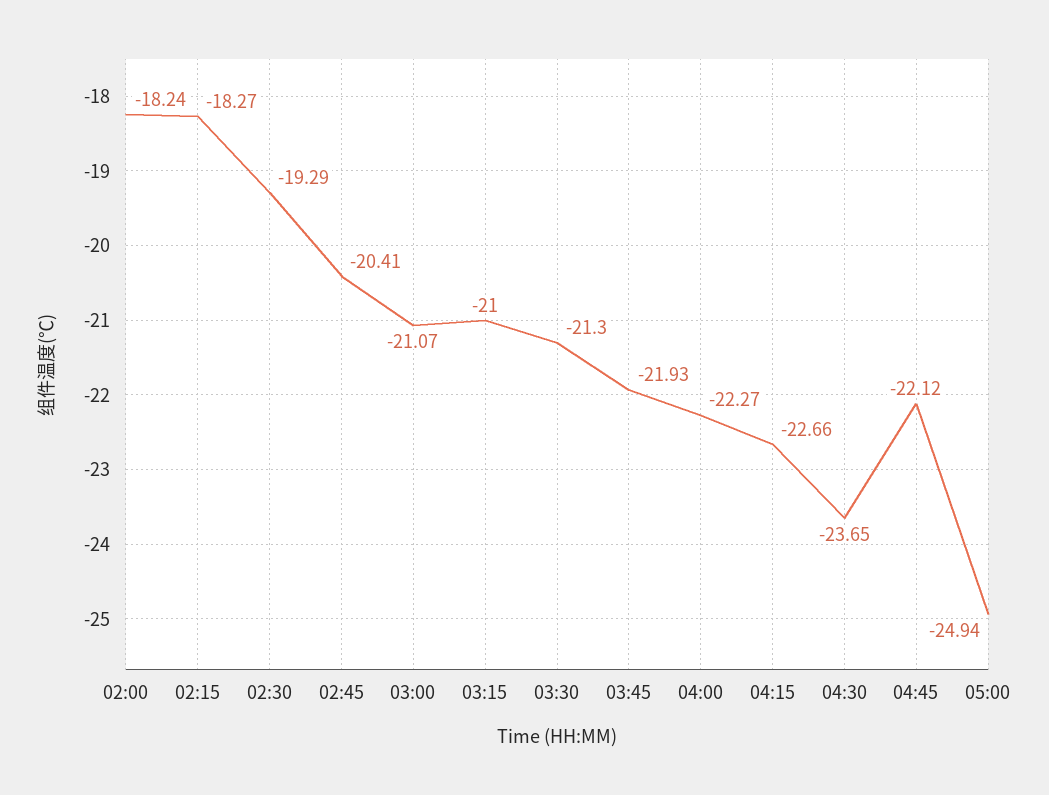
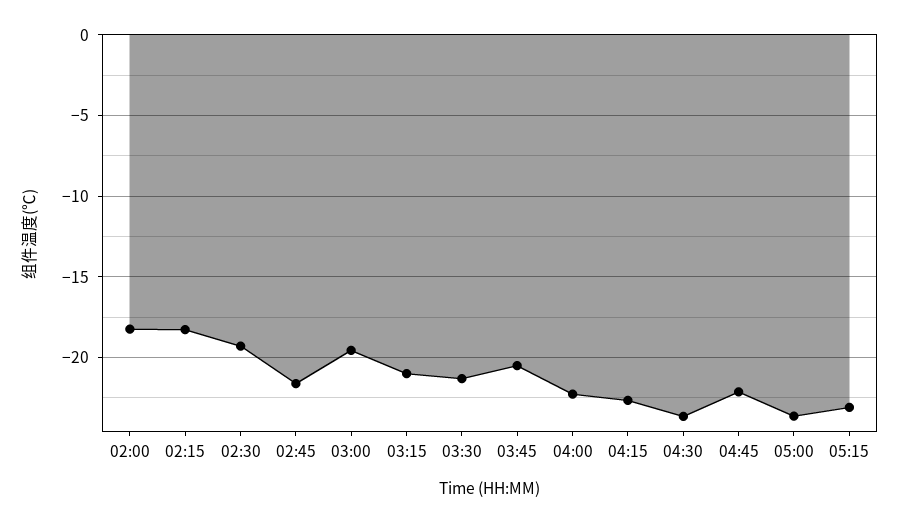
02:45: -20.41 -> -21.5
03:00: -21.07 -> -19.5
03:45: -21.93 -> -20.5
05:00: -24.94 -> -23.5
05:15: none -> -23

